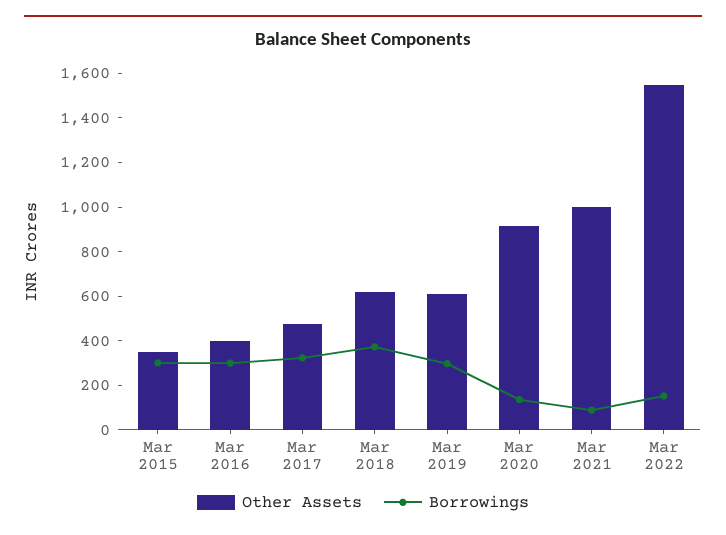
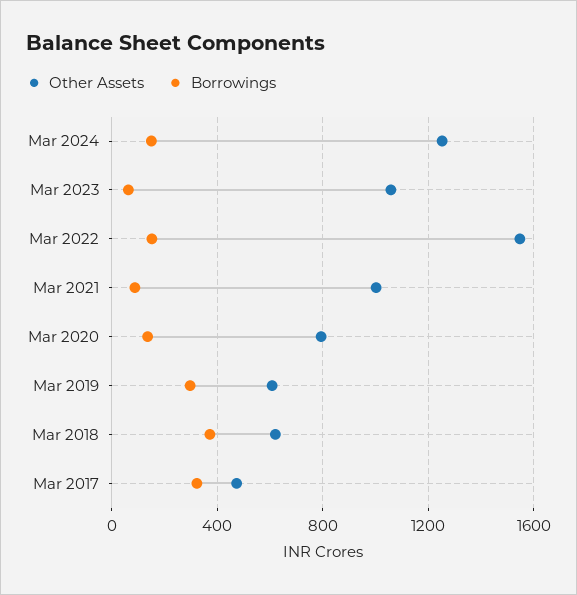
Other Assets, Mar 2015: 350 -> none
Borrowings, Mar 2015: 300 -> none
Other Assets, Mar 2016: 400 -> none
Borrowings, Mar 2016: 300 -> none
Other Assets, Mar 2020: 900 -> 800
Other Assets, Mar 2024: none -> 1250
Borrowings, Mar 2024: none -> 150
Other Assets, Mar 2023: none -> 1050
Borrowings, Mar 2023: none -> 50

